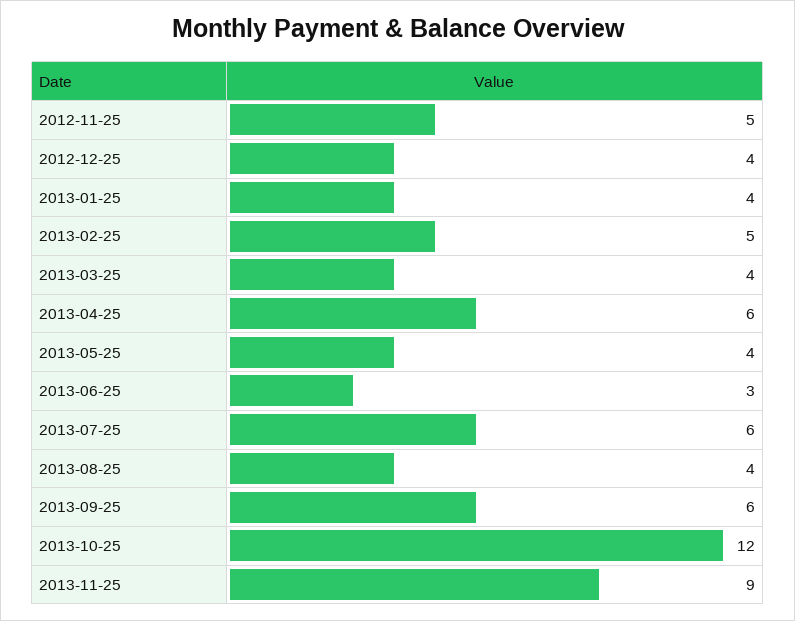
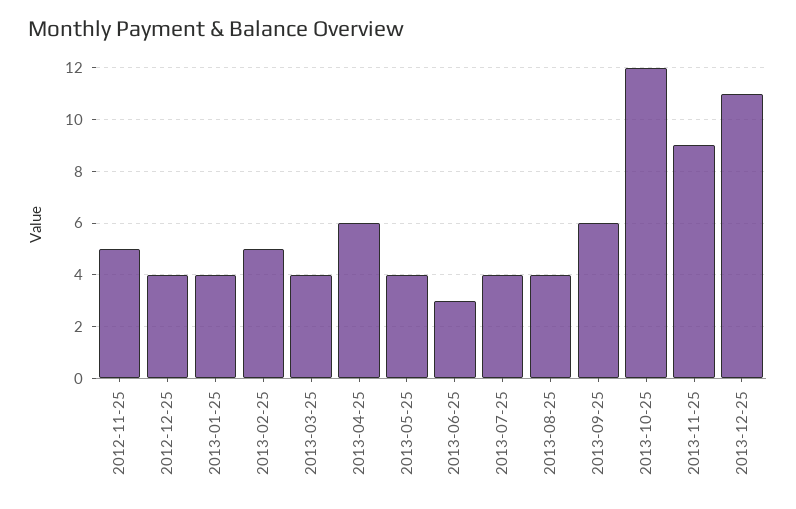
2013-07-25: 6 -> 4
2013-12-25: none -> 11

